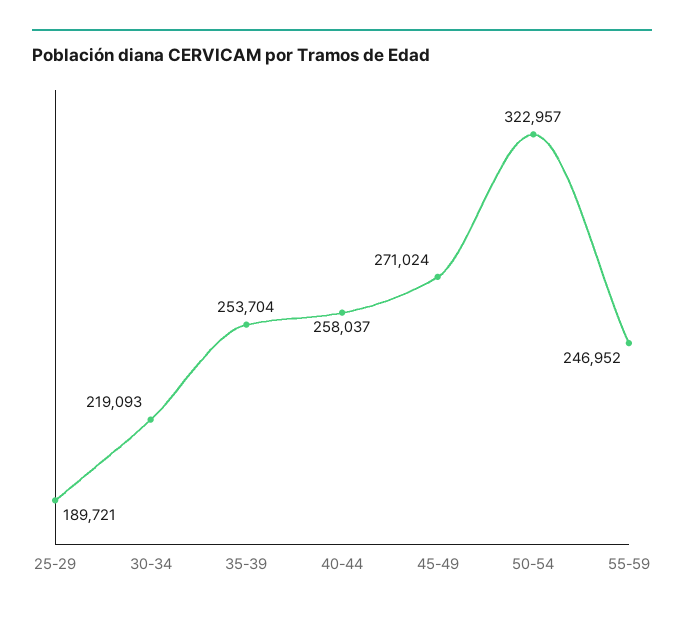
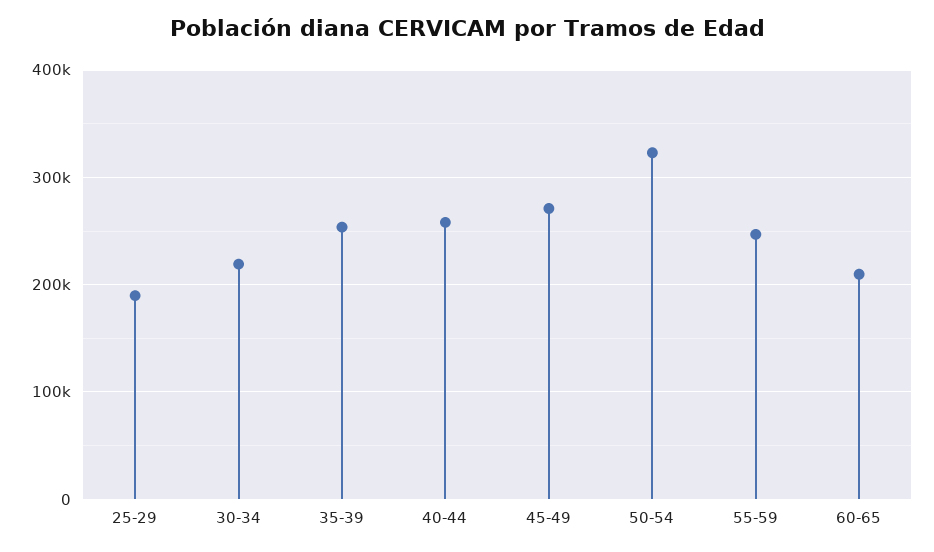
60-65: none -> 210000

